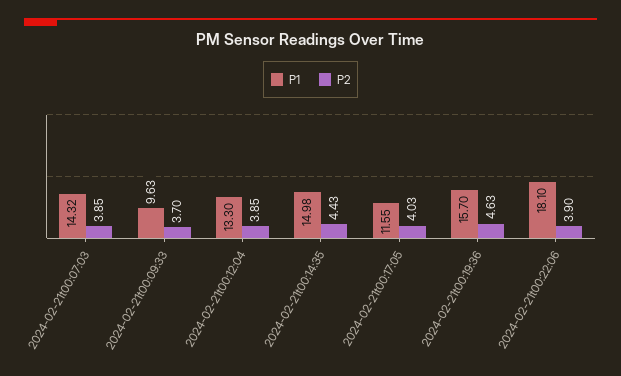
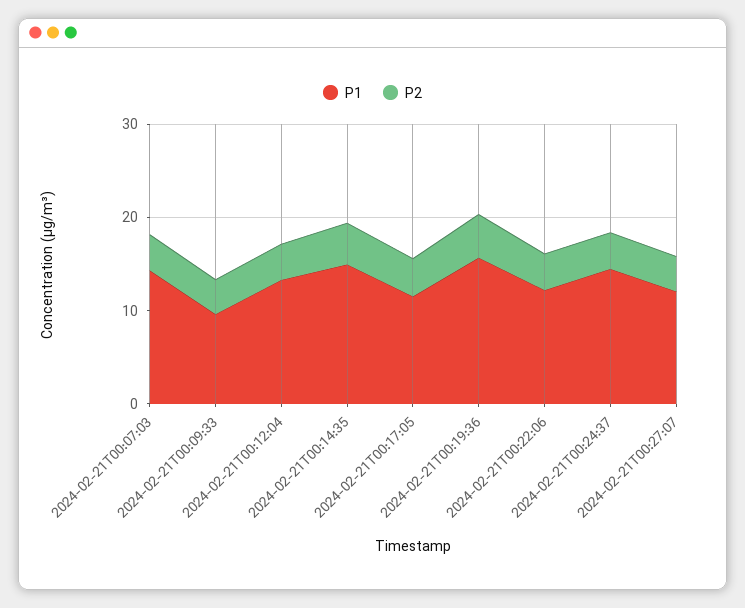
P1, 2024-02-21t00:22:06: 18.1 -> 12
P1, 2024-02-21T00:24:37: none -> 14
P2, 2024-02-21T00:24:37: none -> 4
P1, 2024-02-21T00:27:07: none -> 12
P2, 2024-02-21T00:27:07: none -> 4

